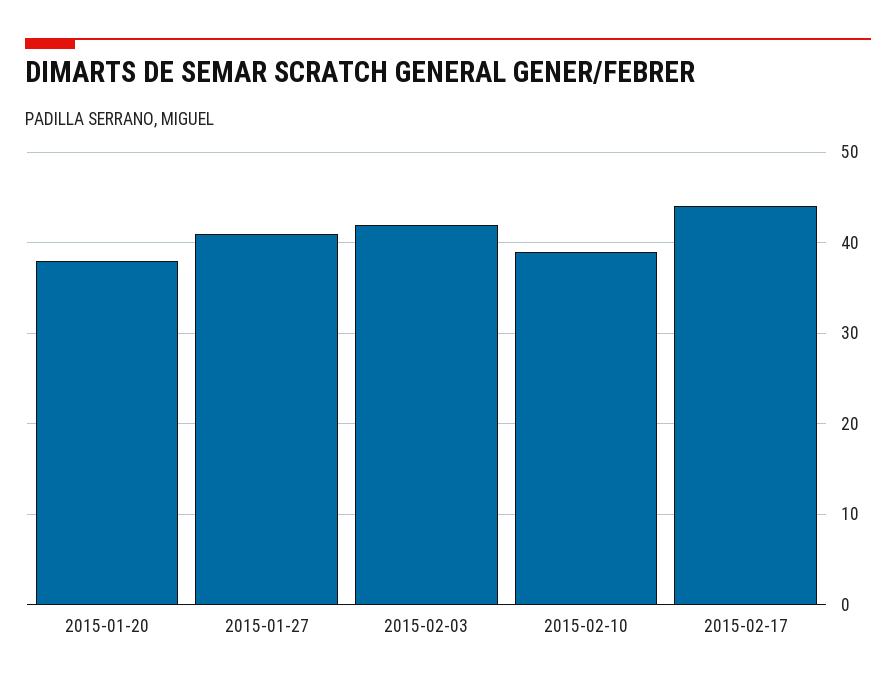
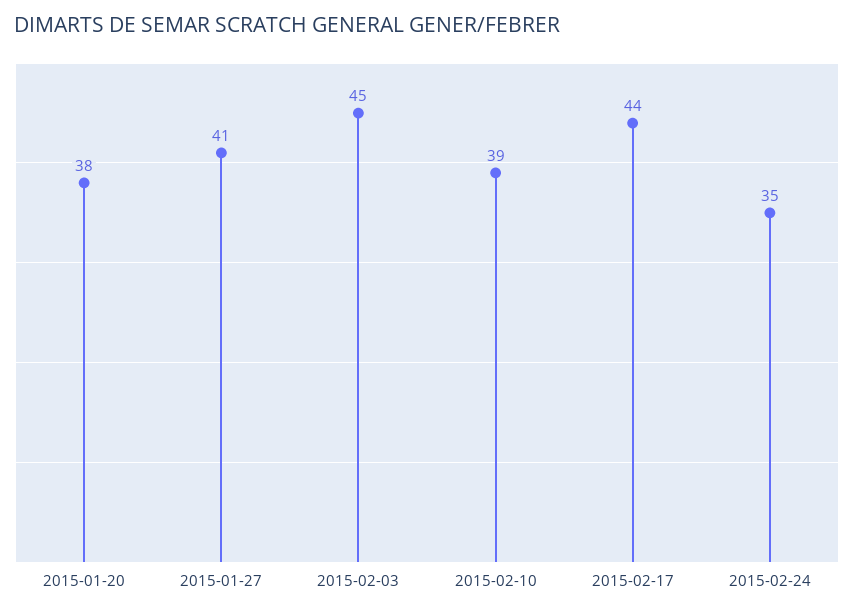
2015-02-03: 42 -> 45
2015-02-24: none -> 35

